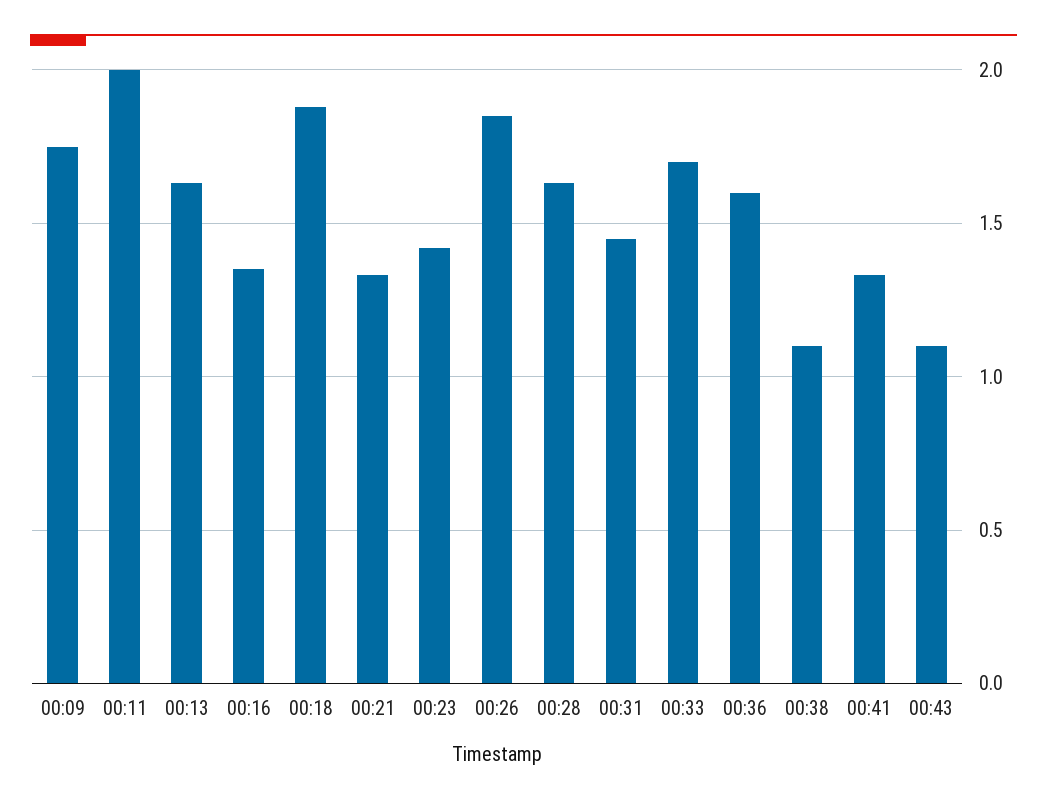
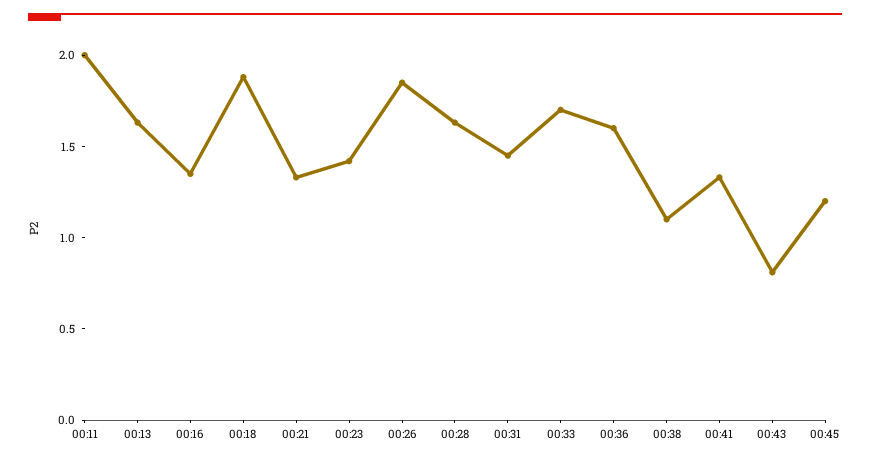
00:09: 1.75 -> none
00:43: 1.1 -> 0.8
00:45: none -> 1.2

